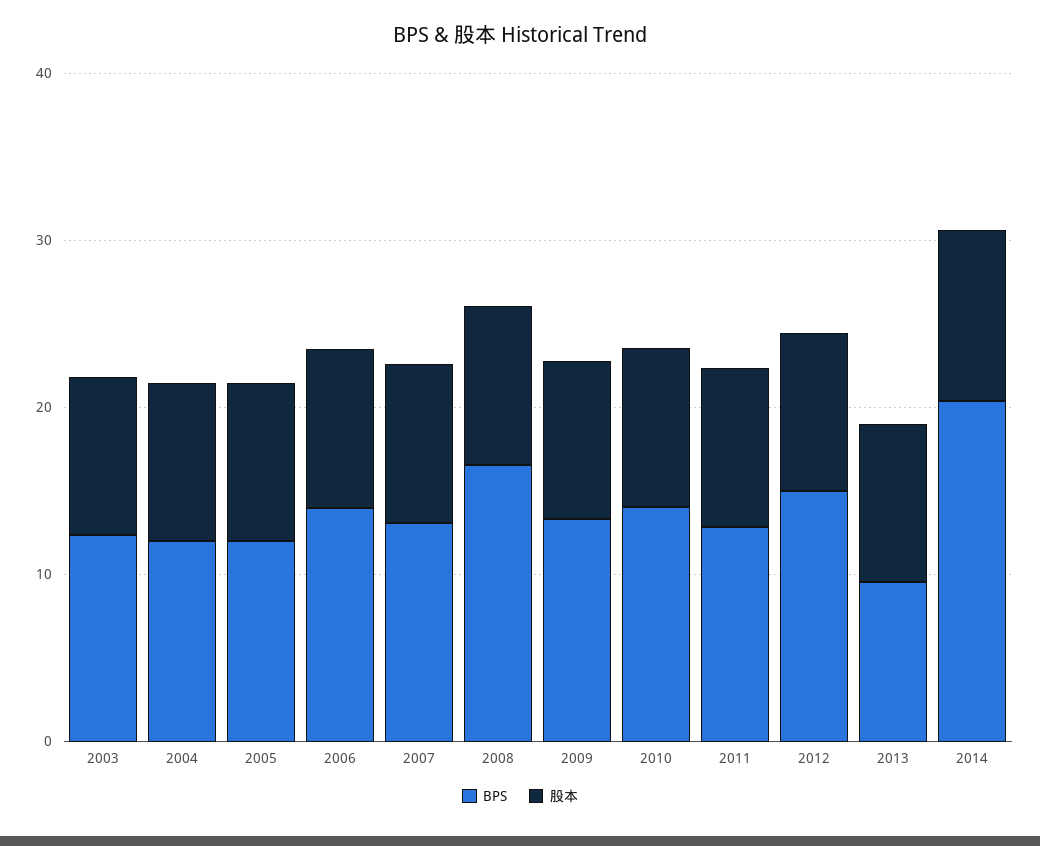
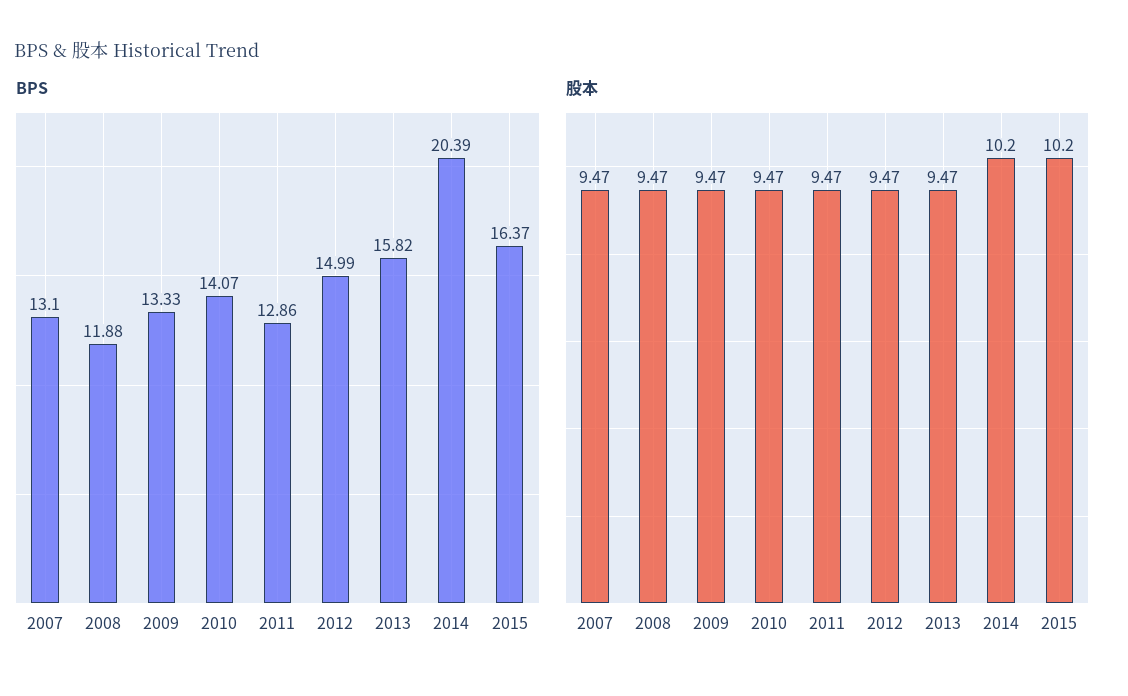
BPS, 2003: 12 -> none
股本, 2003: 10 -> none
BPS, 2004: 12 -> none
股本, 2004: 10 -> none
BPS, 2005: 12 -> none
股本, 2005: 10 -> none
BPS, 2006: 14 -> none
股本, 2006: 10 -> none
BPS, 2008: 16 -> 11.88
BPS, 2013: 10 -> 15.82
BPS, 2015: none -> 16.37
股本, 2015: none -> 10.2

